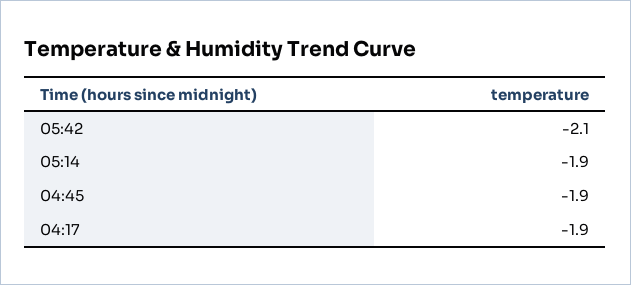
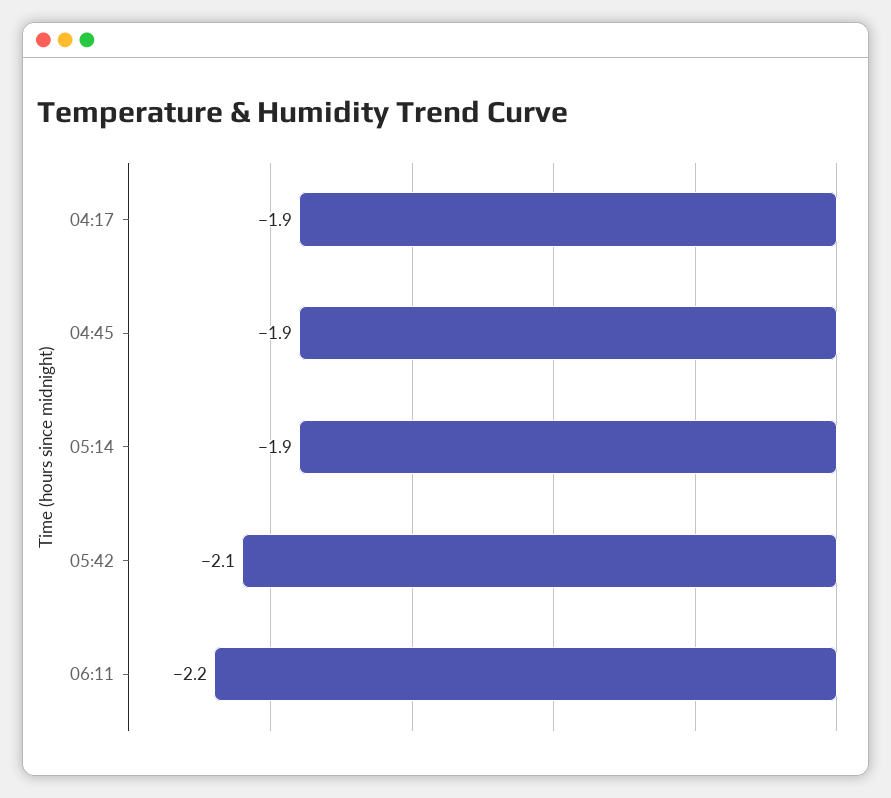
06:11: none -> -2.2

